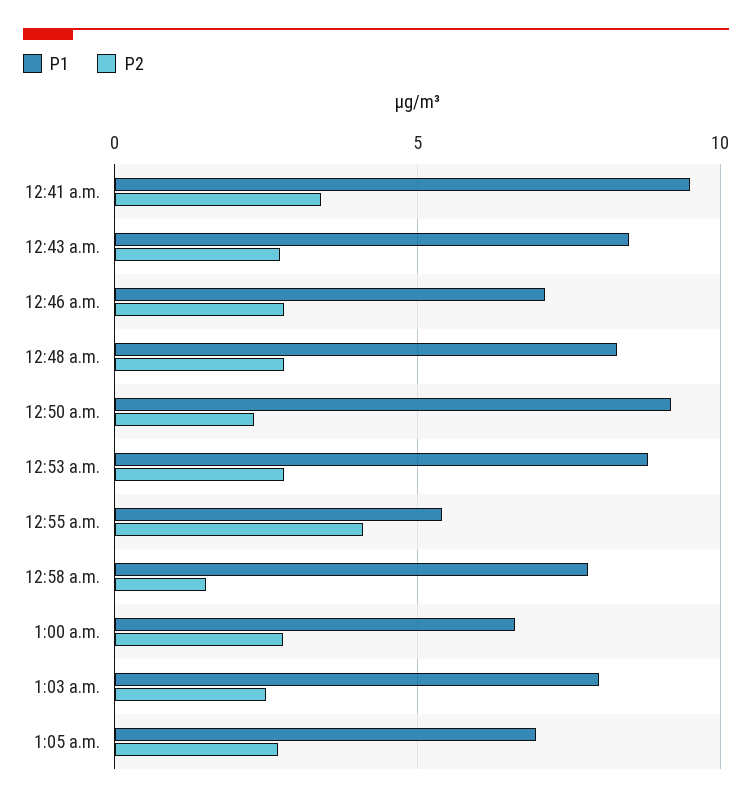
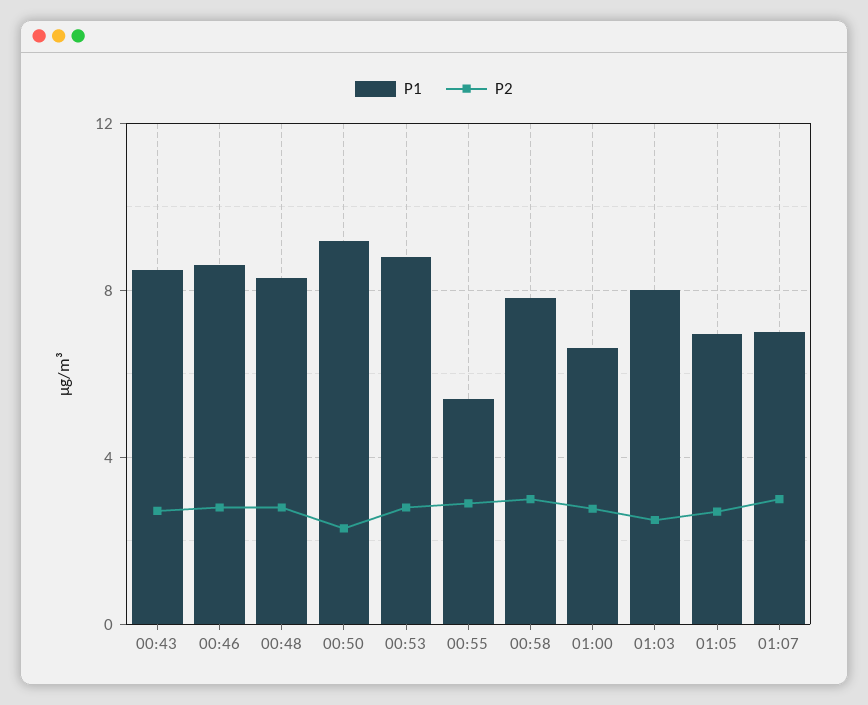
P1, 12:41 a.m.: 9.5 -> none
P2, 12:41 a.m.: 3.5 -> none
P1, 12:46 a.m.: 7 -> 8.5
P2, 12:55 a.m.: 4 -> 3
P2, 12:58 a.m.: 1.5 -> 3
P1, 01:07: none -> 7
P2, 01:07: none -> 3

